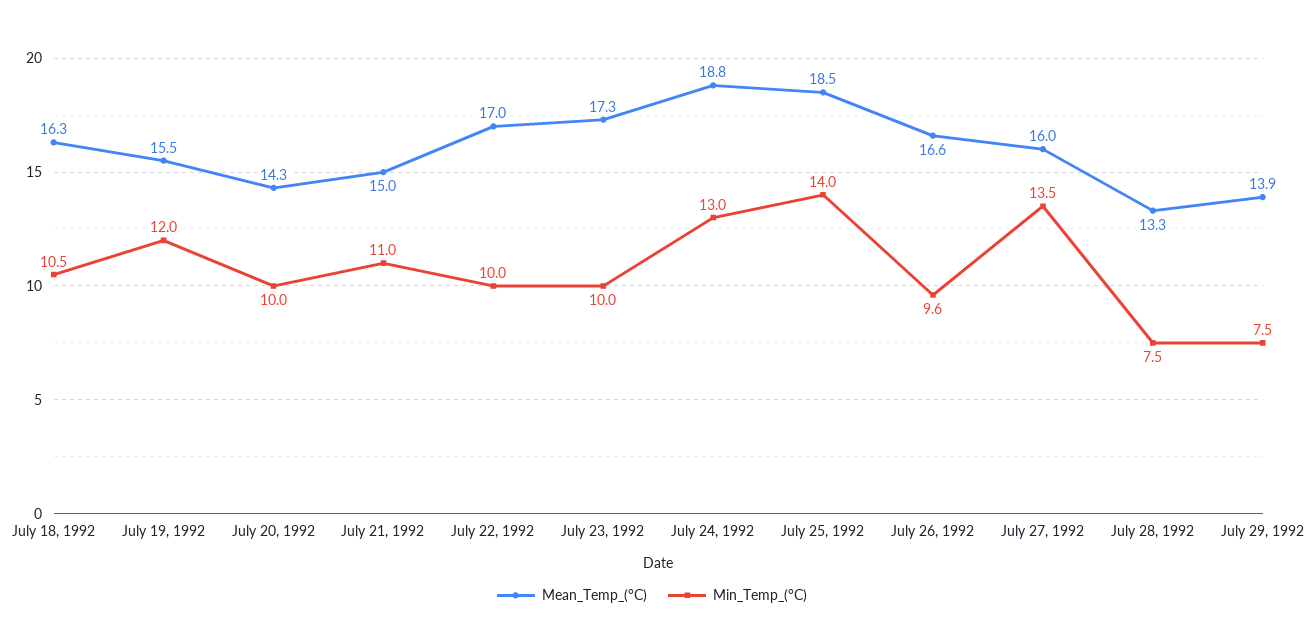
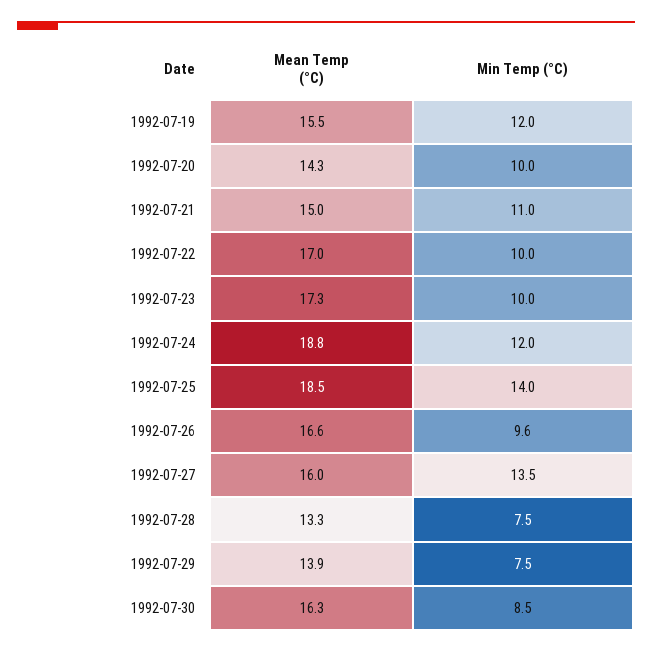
Mean_Temp_(°C), July 18, 1992: 16.3 -> none
Min_Temp_(°C), July 18, 1992: 10.5 -> none
Min_Temp_(°C), July 24, 1992: 13 -> 12
Mean_Temp_(°C), 1992-07-30: none -> 16.3
Min_Temp_(°C), 1992-07-30: none -> 8.5

